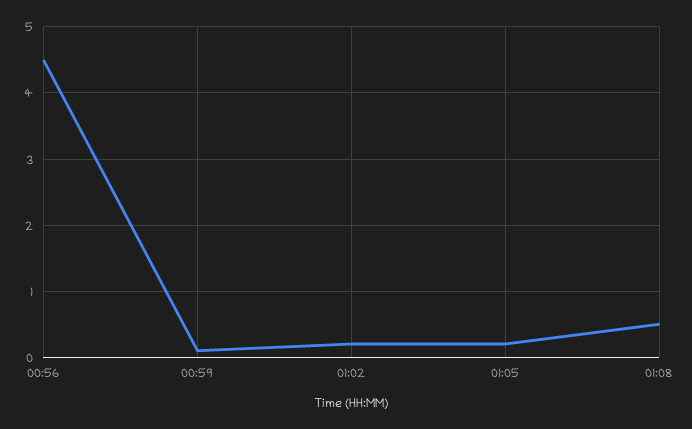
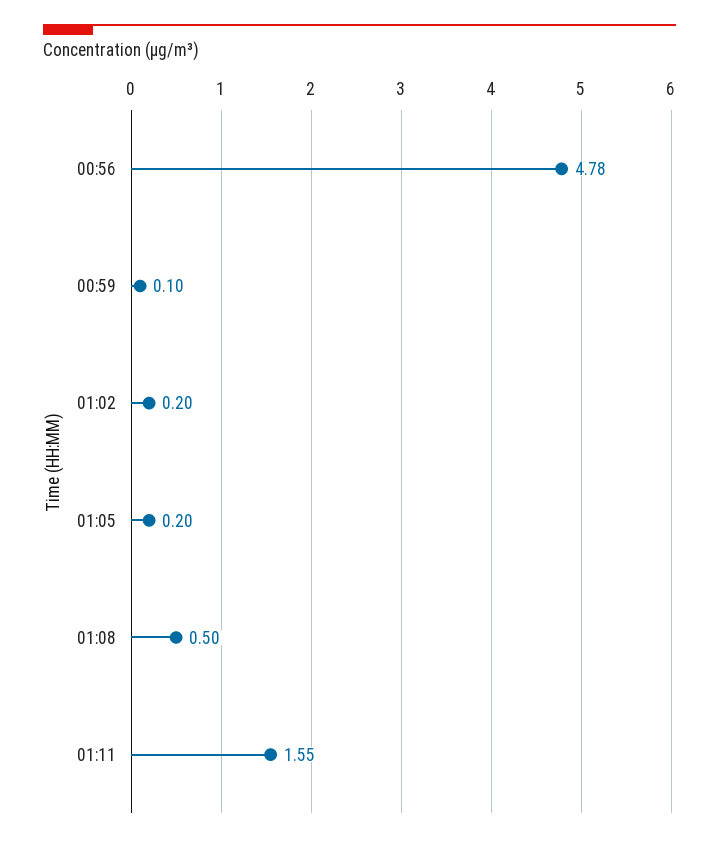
00:56: 4.5 -> 4.78
01:11: none -> 1.55

